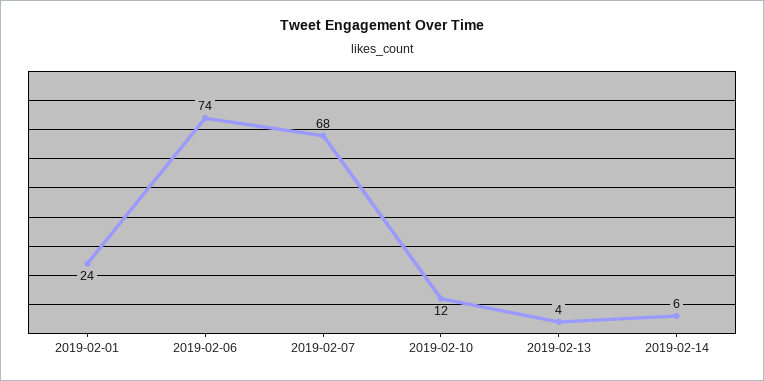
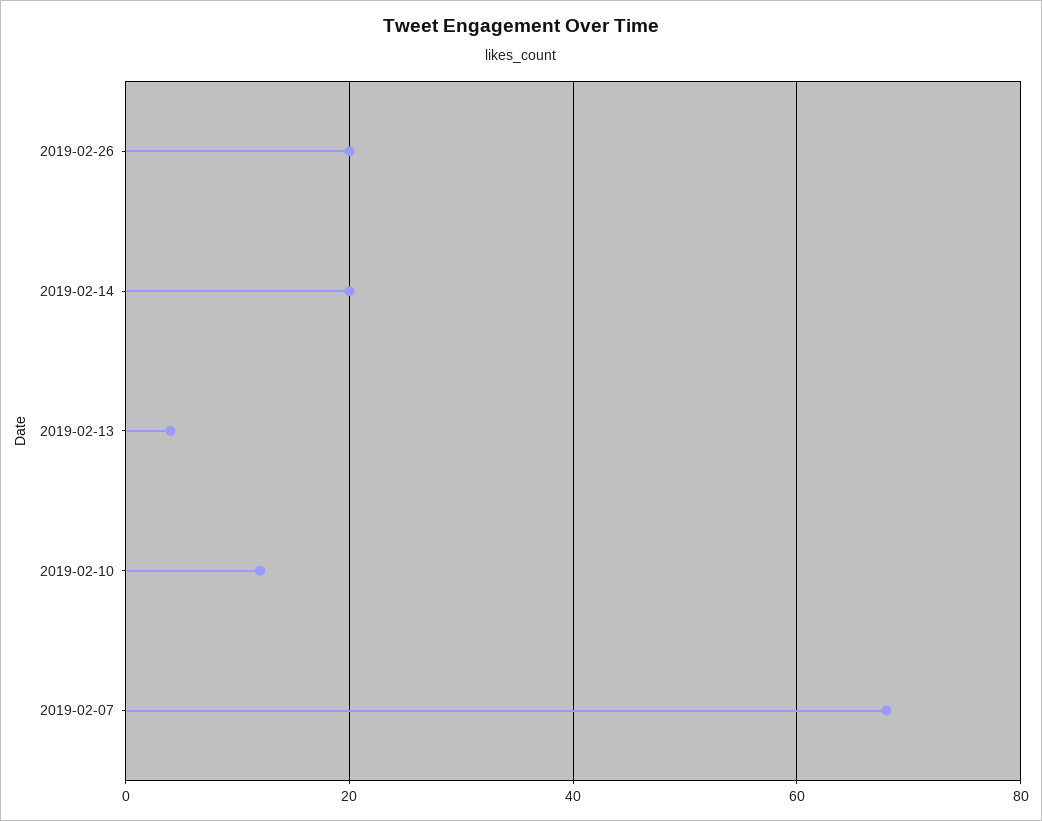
2019-02-01: 24 -> none
2019-02-06: 74 -> none
2019-02-14: 6 -> 20
2019-02-26: none -> 20

